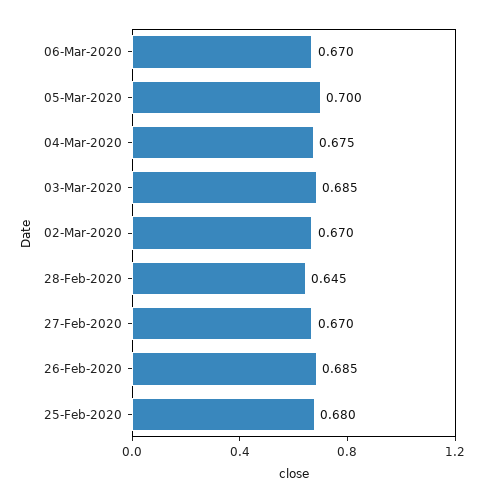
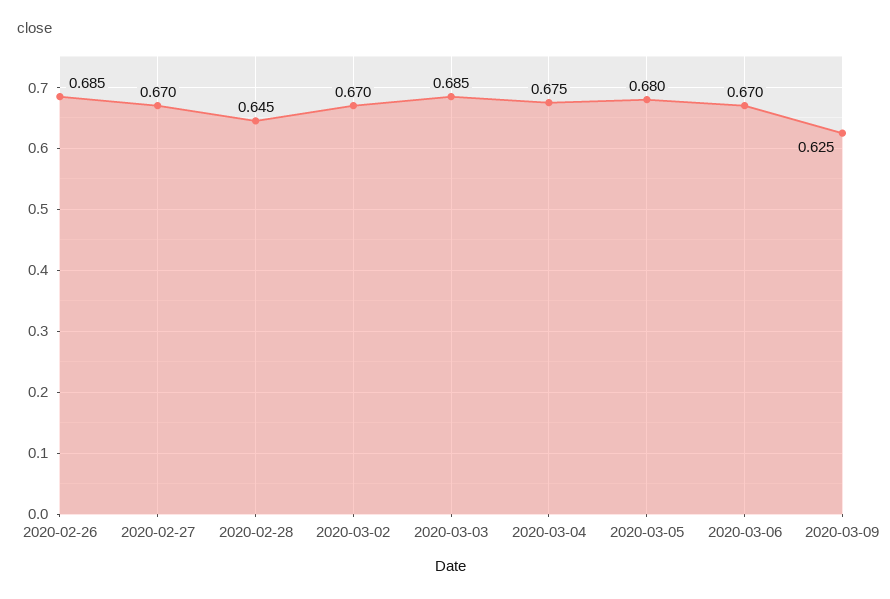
05-Mar-2020: 0.7 -> 0.68
25-Feb-2020: 0.68 -> none
2020-03-09: none -> 0.625

